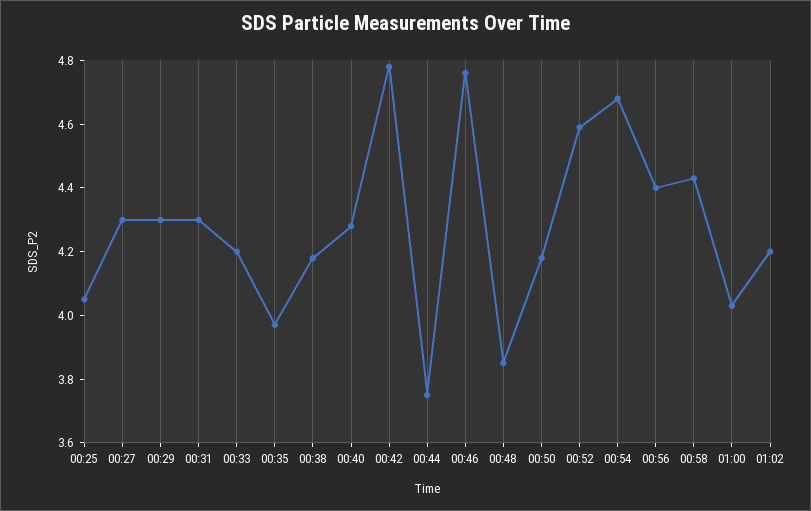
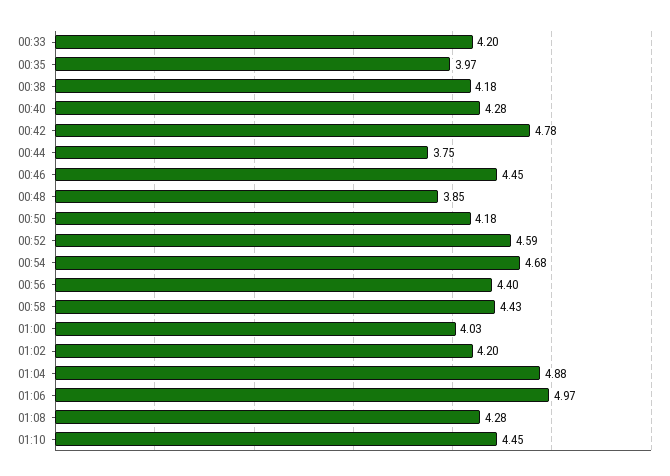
00:25: 4.05 -> none
00:27: 4.3 -> none
00:29: 4.3 -> none
00:31: 4.3 -> none
00:46: 4.75 -> 4.45
01:04: none -> 4.88
01:06: none -> 4.97
01:08: none -> 4.28
01:10: none -> 4.45

